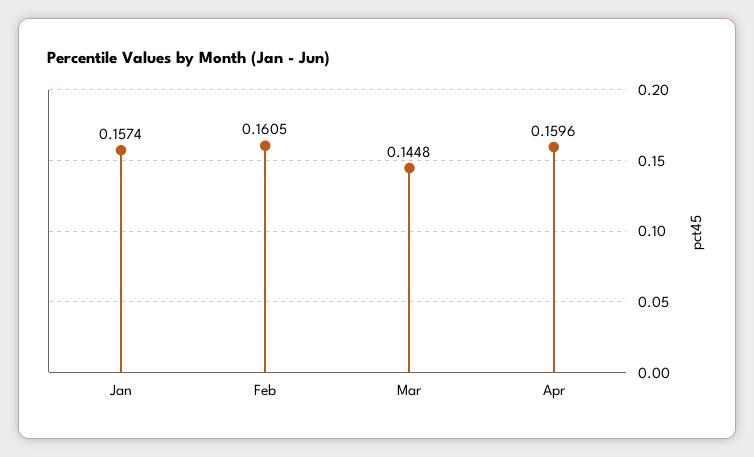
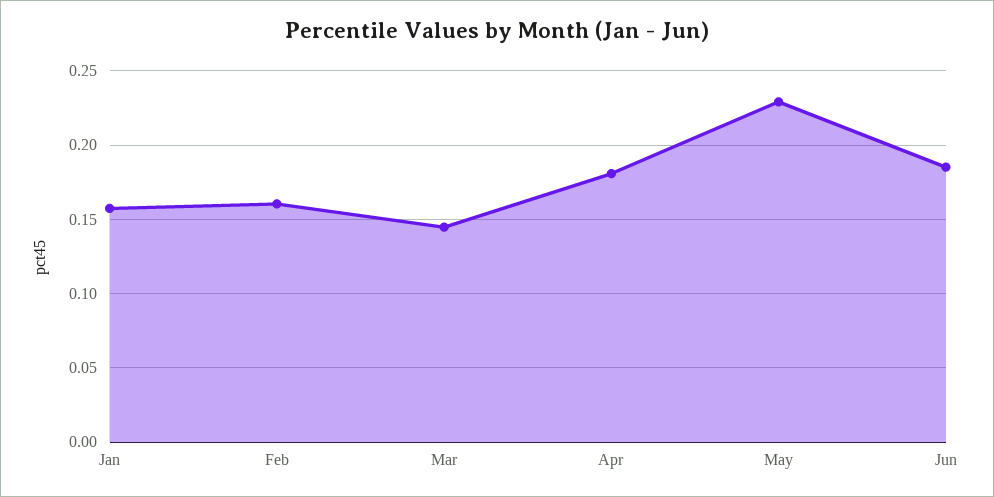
Apr: 0.1596 -> 0.18
May: none -> 0.23
Jun: none -> 0.185

